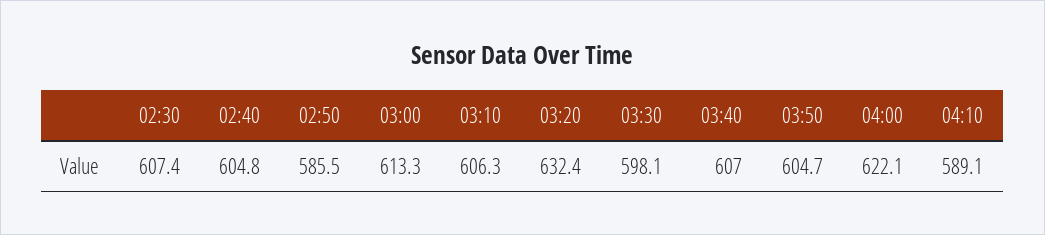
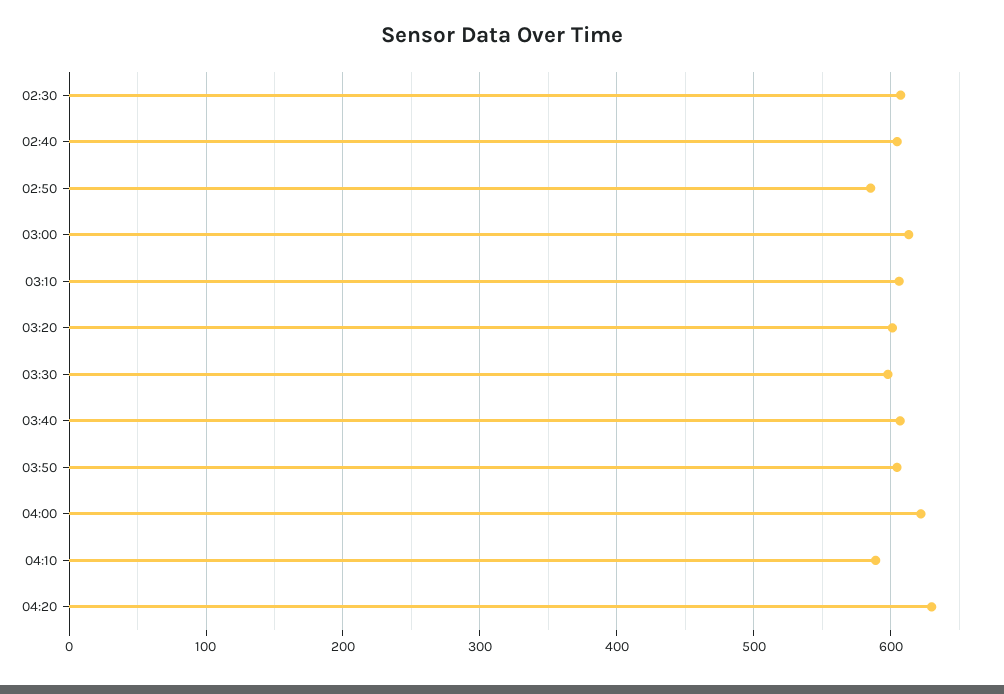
03:20: 632.4 -> 600
04:20: none -> 630

